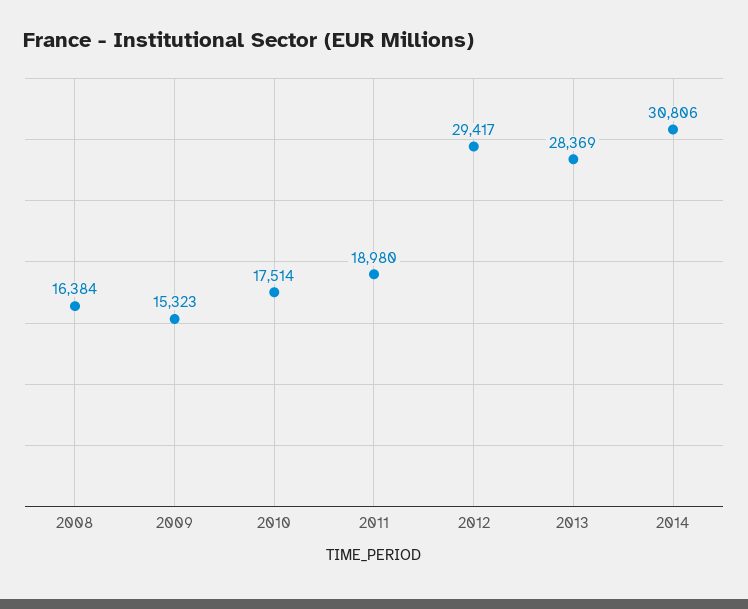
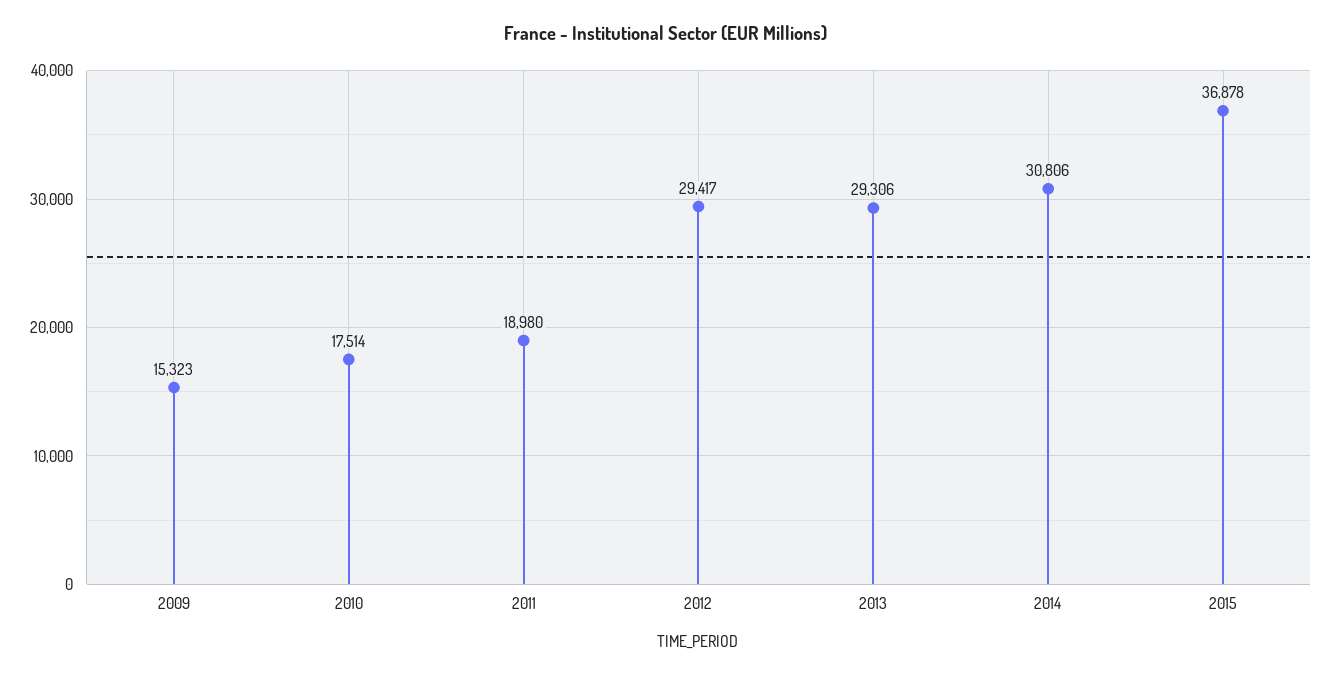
2008: 16384 -> none
2013: 28369 -> 29306
2015: none -> 36878

